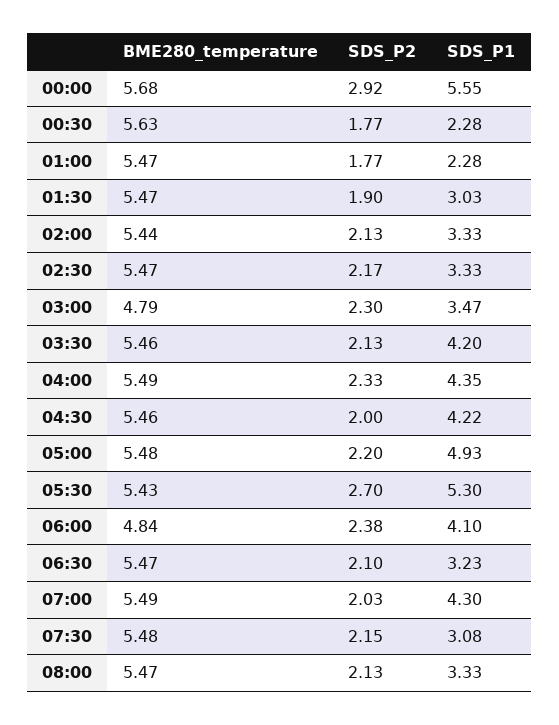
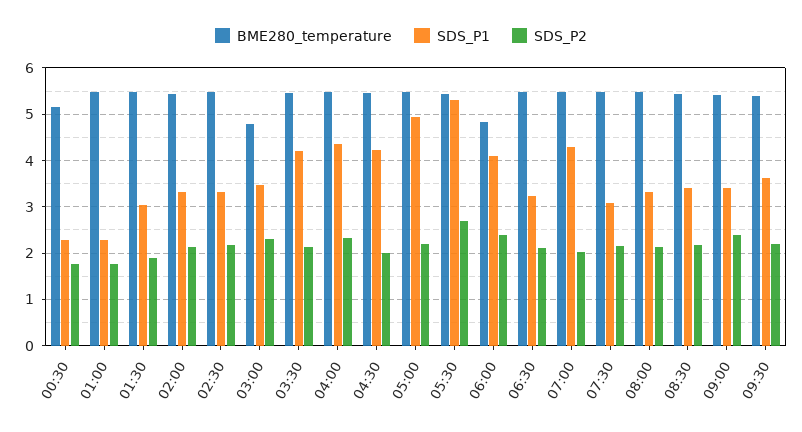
BME280_temperature, 00:00: 5.68 -> none
SDS_P2, 00:00: 2.92 -> none
SDS_P1, 00:00: 5.55 -> none
BME280_temperature, 00:30: 5.63 -> 5.2
BME280_temperature, 08:30: none -> 5.4
SDS_P1, 08:30: none -> 3.4
SDS_P2, 08:30: none -> 2.2
BME280_temperature, 09:00: none -> 5.4
SDS_P1, 09:00: none -> 3.4
SDS_P2, 09:00: none -> 2.4
BME280_temperature, 09:30: none -> 5.4
SDS_P1, 09:30: none -> 3.6
SDS_P2, 09:30: none -> 2.2

